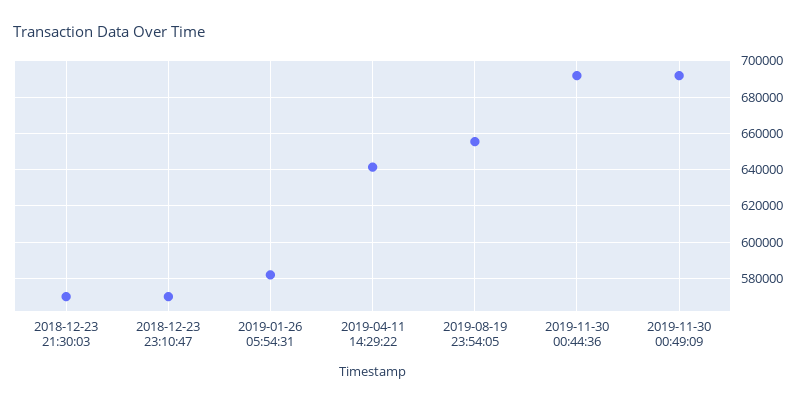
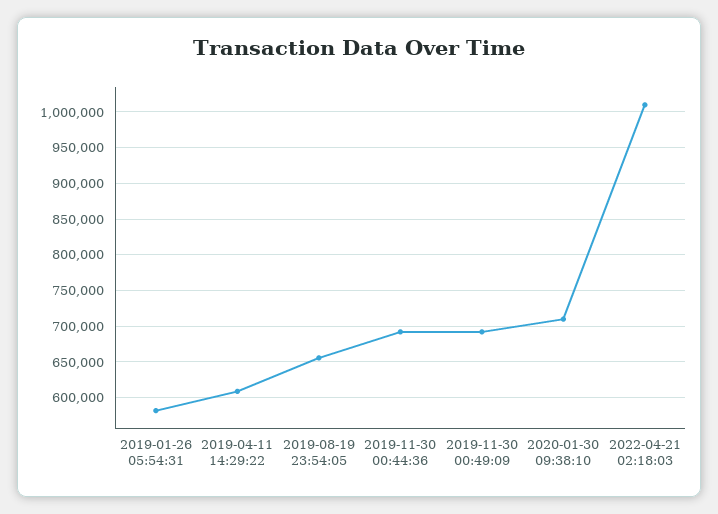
2018-12-23 21:30:03: 570000 -> none
2018-12-23 23:10:47: 570000 -> none
2019-04-11 14:29:22: 640000 -> 610000
2020-01-30 09:38:10: none -> 710000
2022-04-21 02:18:03: none -> 1010000

